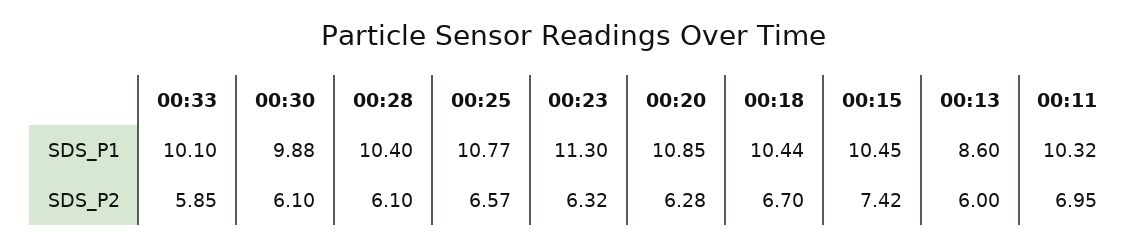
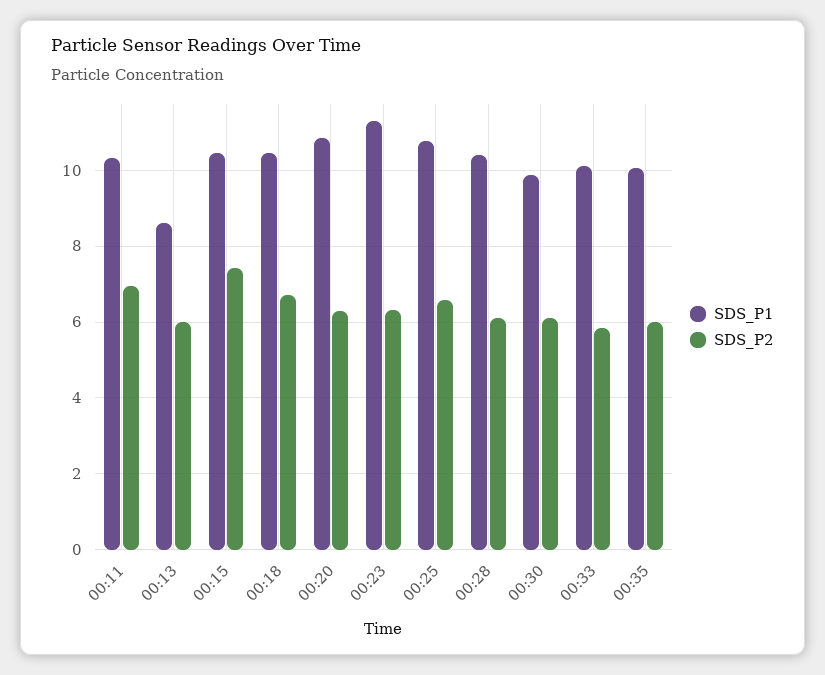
SDS_P1, 00:35: none -> 10
SDS_P2, 00:35: none -> 6

